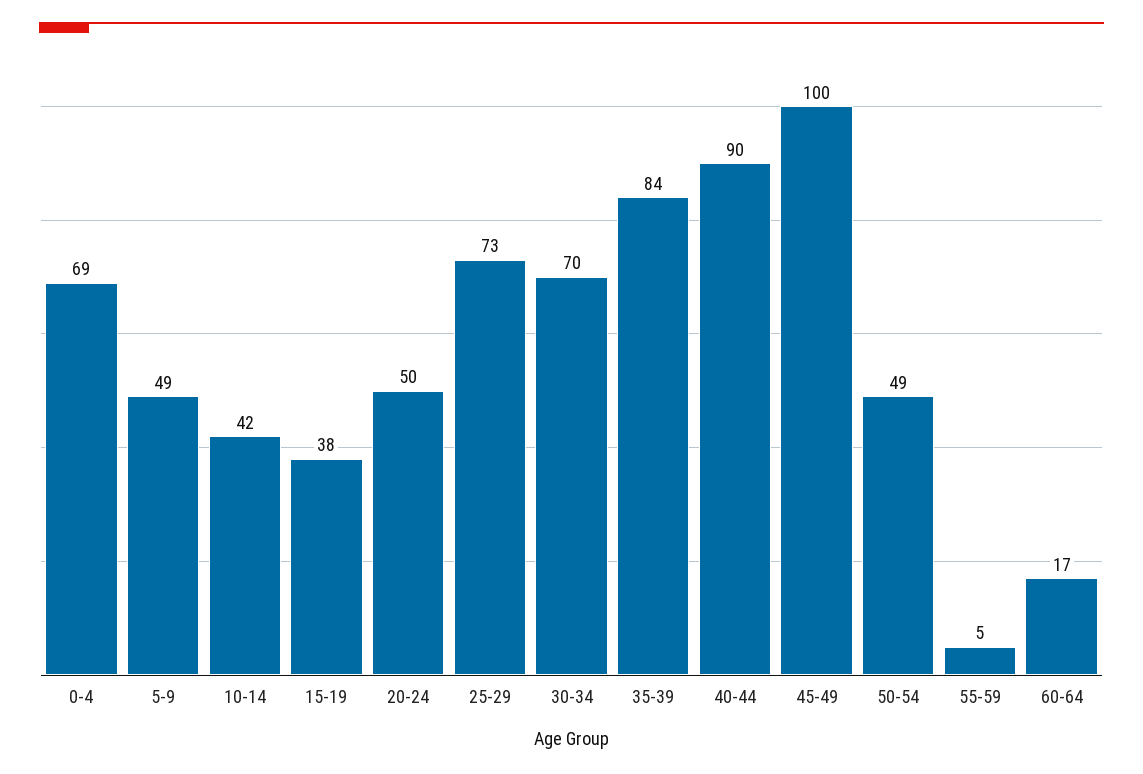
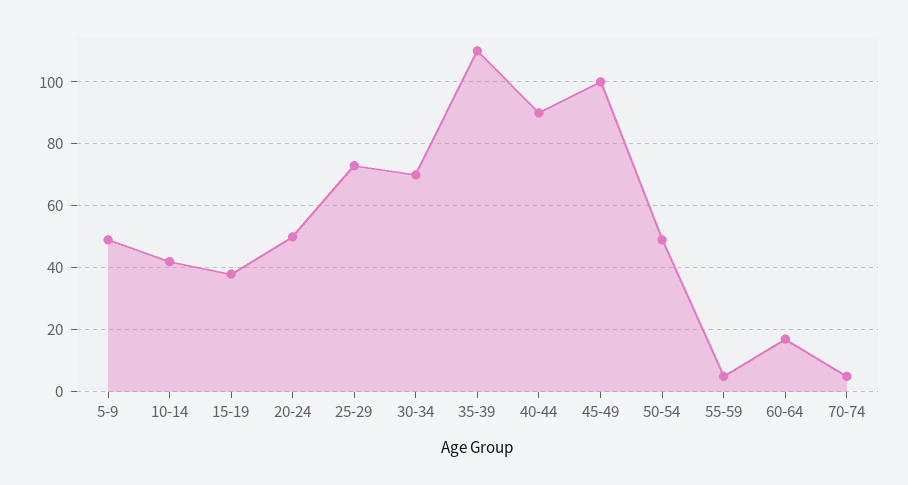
0-4: 69 -> none
35-39: 84 -> 110
70-74: none -> 5

